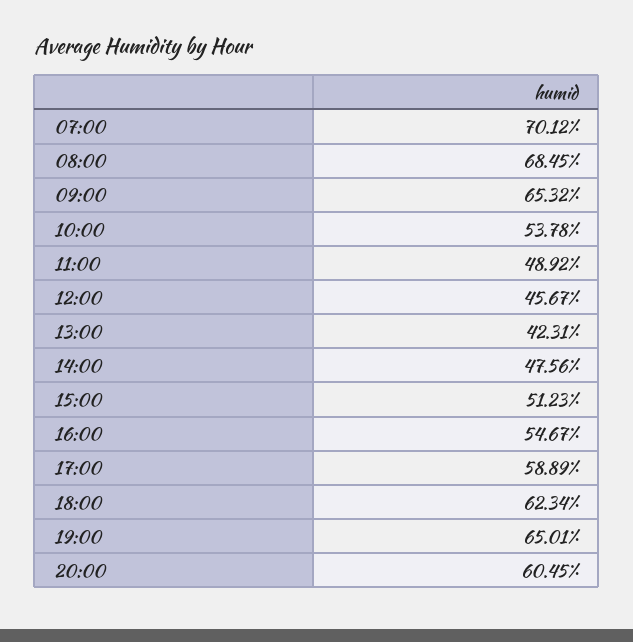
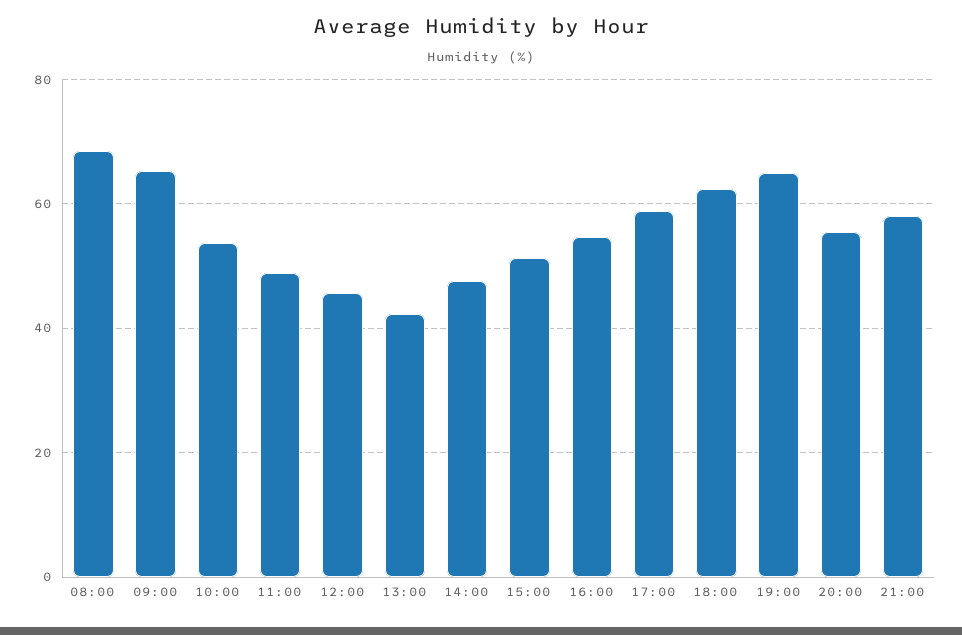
07:00: 70.12 -> none
20:00: 60.45 -> 56
21:00: none -> 58

